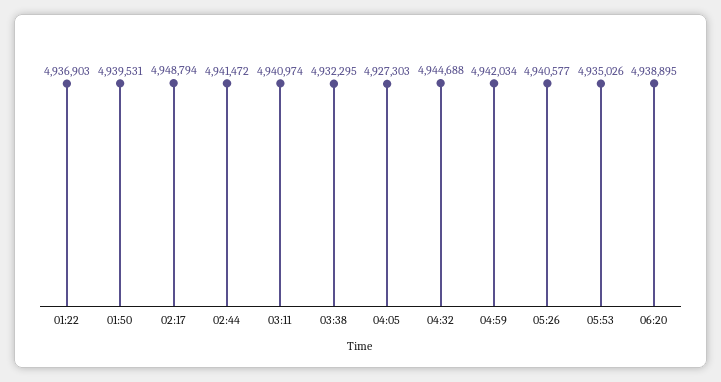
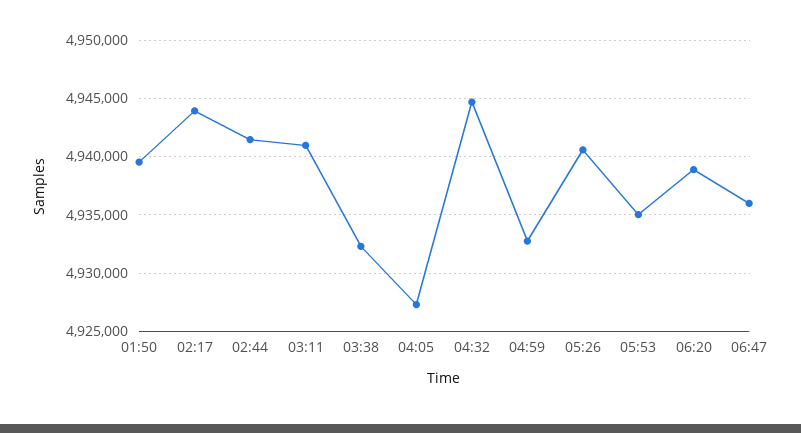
01:22: 4936903 -> none
02:17: 4948794 -> 4944000
04:59: 4942034 -> 4933000
06:47: none -> 4936000

